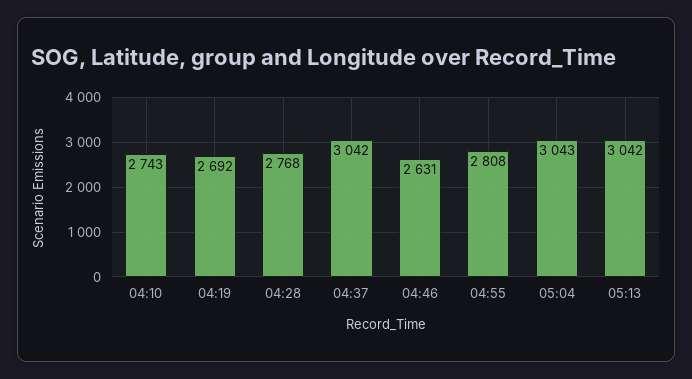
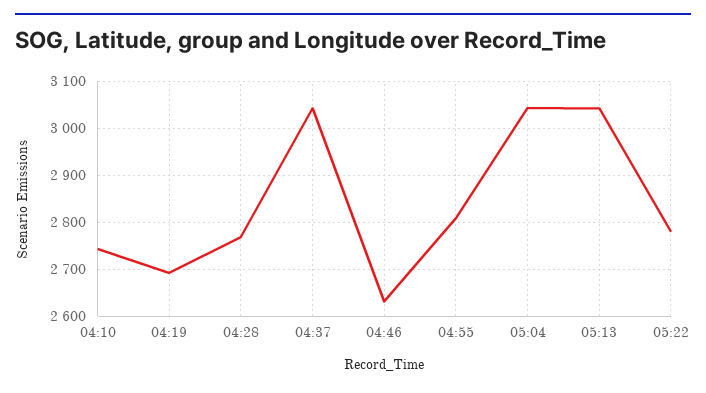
05:22: none -> 2780

